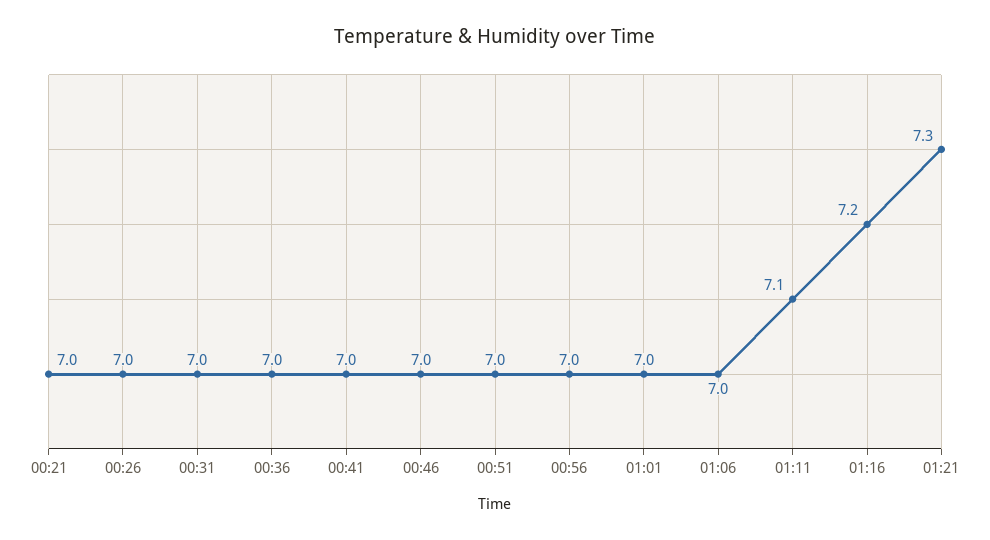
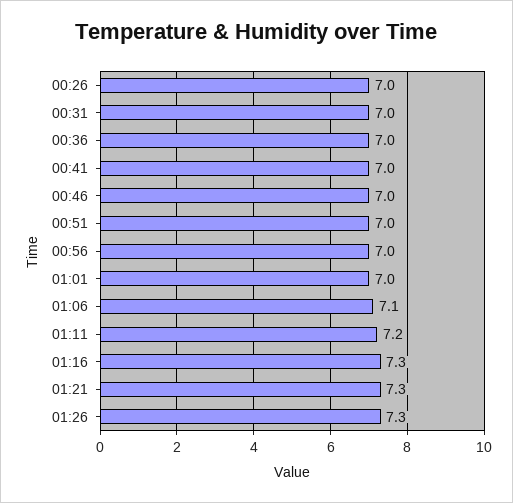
00:21: 7 -> none
01:06: 7 -> 7.1
01:11: 7.1 -> 7.2
01:16: 7.2 -> 7.3
01:26: none -> 7.3

